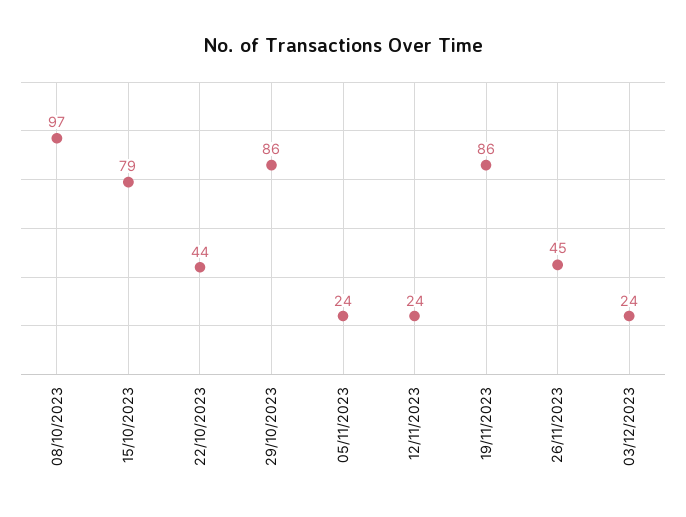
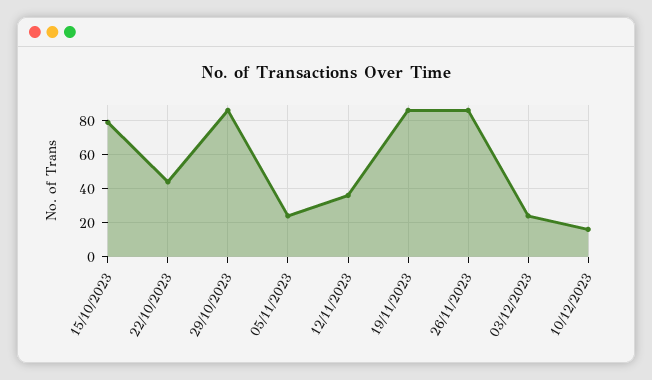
08/10/2023: 97 -> none
12/11/2023: 24 -> 35
26/11/2023: 45 -> 85
10/12/2023: none -> 15

